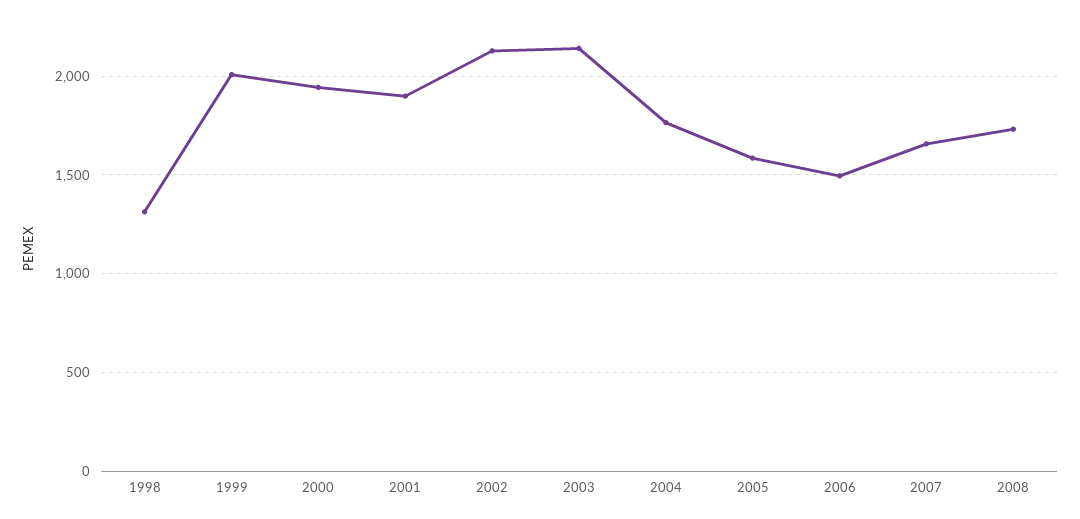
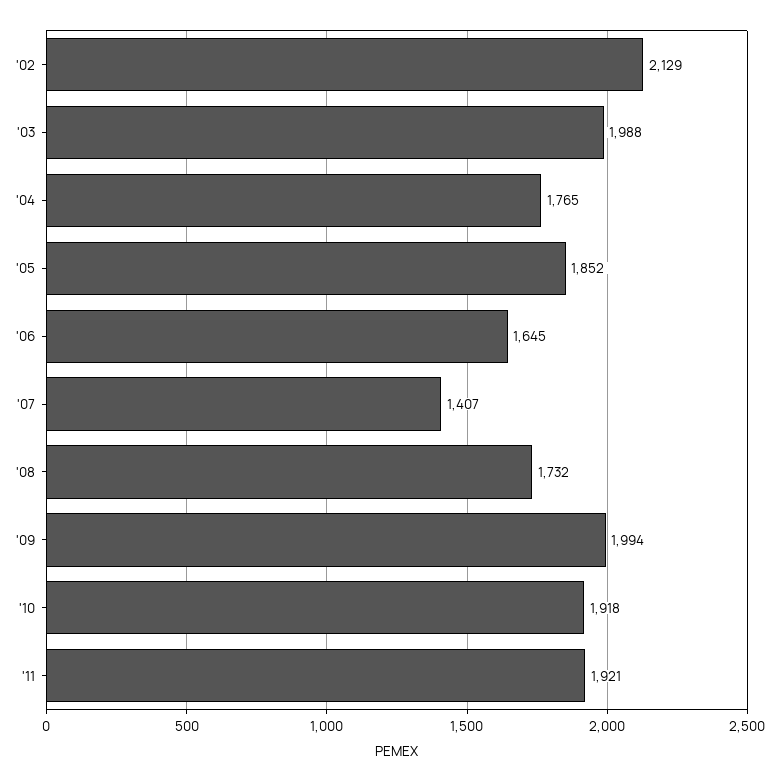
1998: 1300 -> none
1999: 2000 -> none
2000: 1950 -> none
2001: 1900 -> none
2003: 2150 -> 1988
2005: 1600 -> 1852
2006: 1500 -> 1645
2007: 1650 -> 1407
'09: none -> 1994
'10: none -> 1918
'11: none -> 1921

